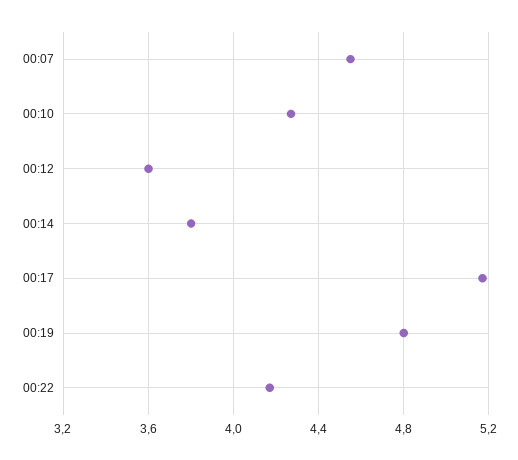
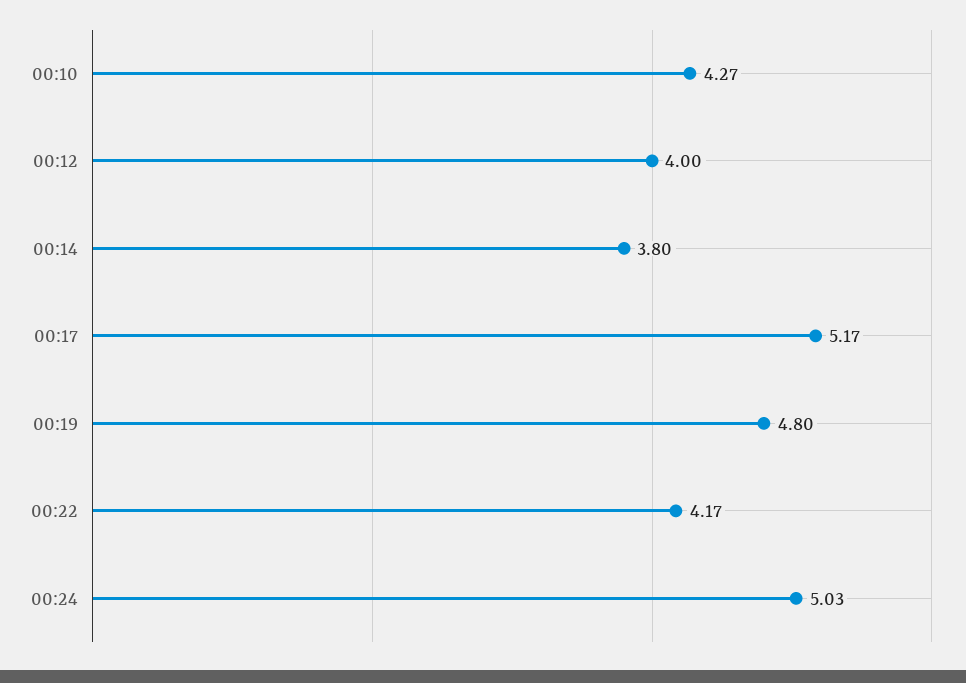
00:07: 4.55 -> none
00:12: 3.6 -> 4
00:24: none -> 5.03

